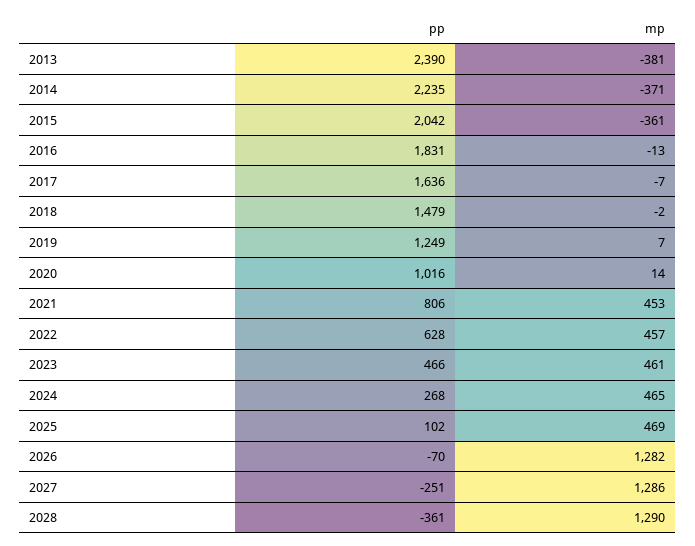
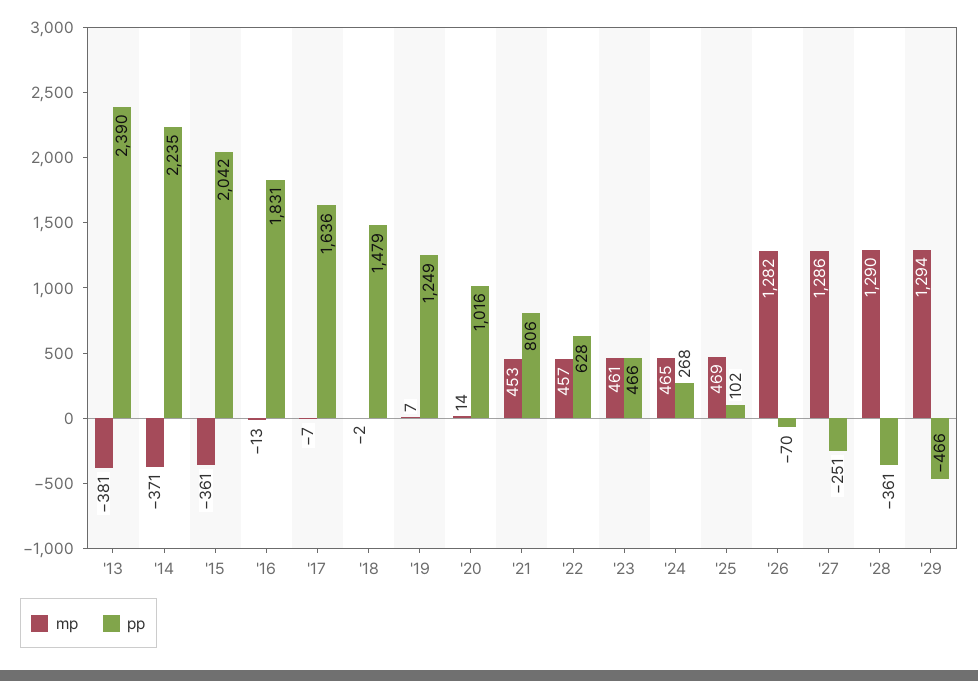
mp, '29: none -> 1294
pp, '29: none -> -466

